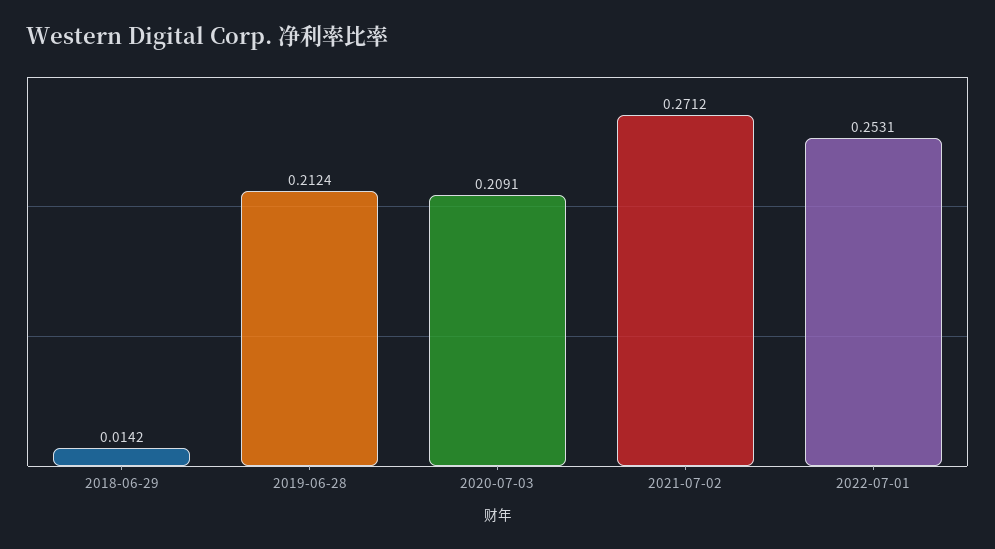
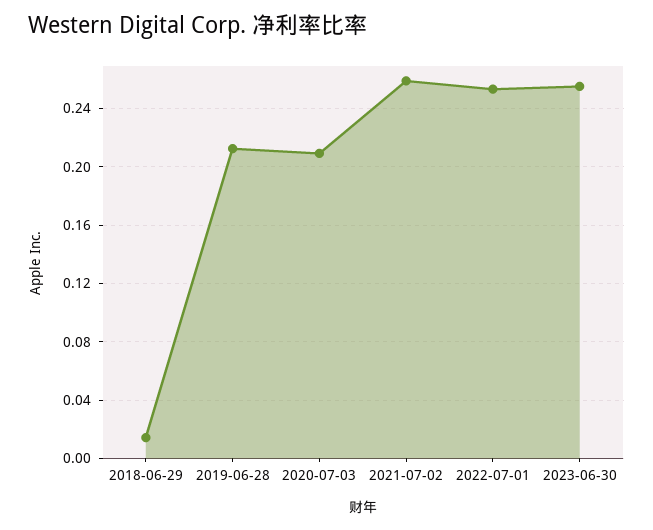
2021-07-02: 0.2712 -> 0.26
2023-06-30: none -> 0.255

